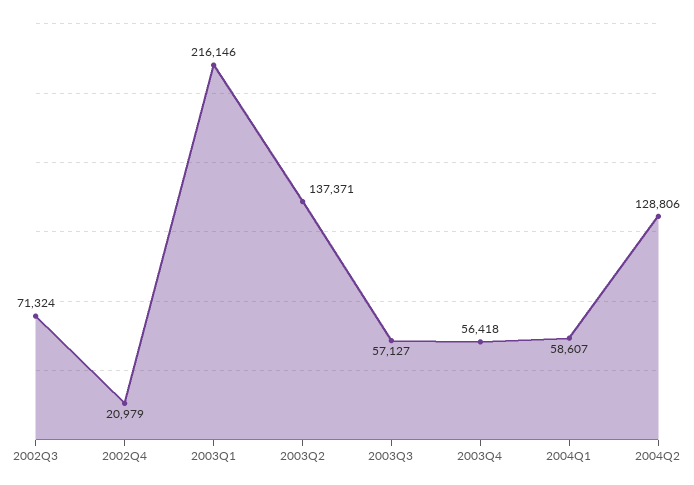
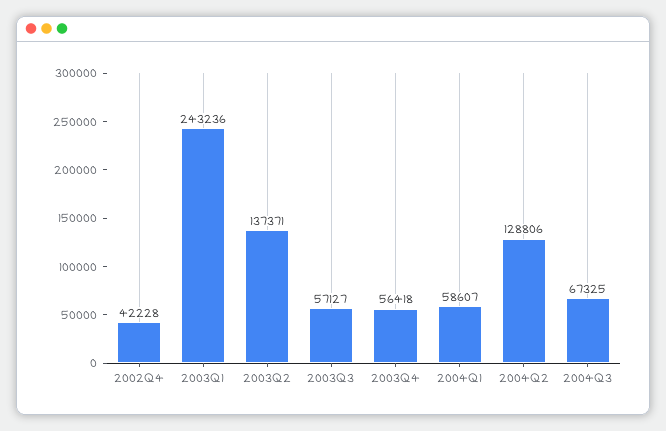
2002Q3: 71324 -> none
2002Q4: 20979 -> 42228
2003Q1: 216146 -> 243236
2004Q3: none -> 67325

